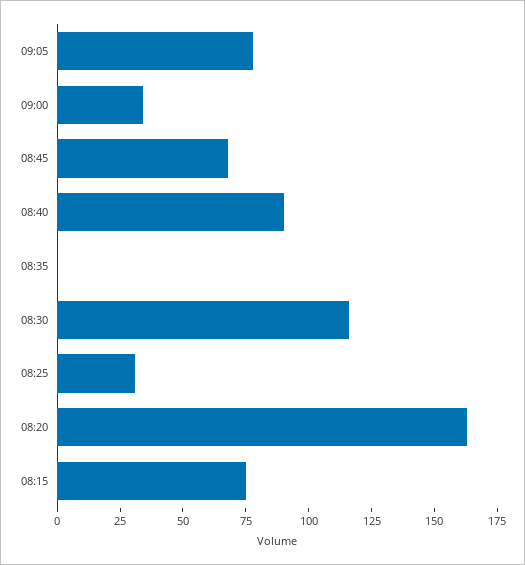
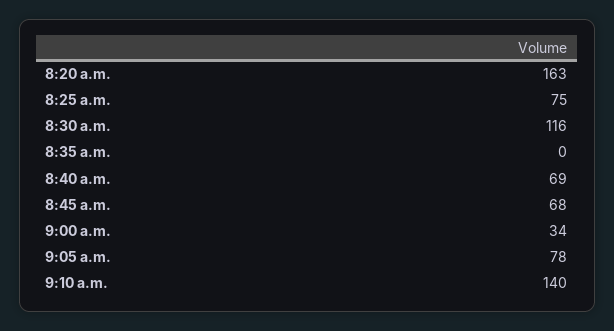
08:40: 90 -> 69
08:25: 30 -> 75
08:15: 75 -> none
9:10 a.m.: none -> 140

